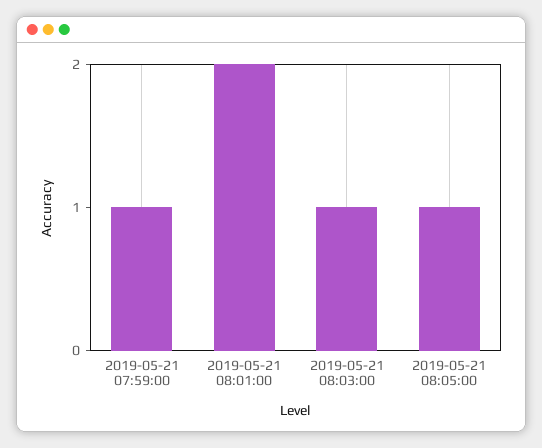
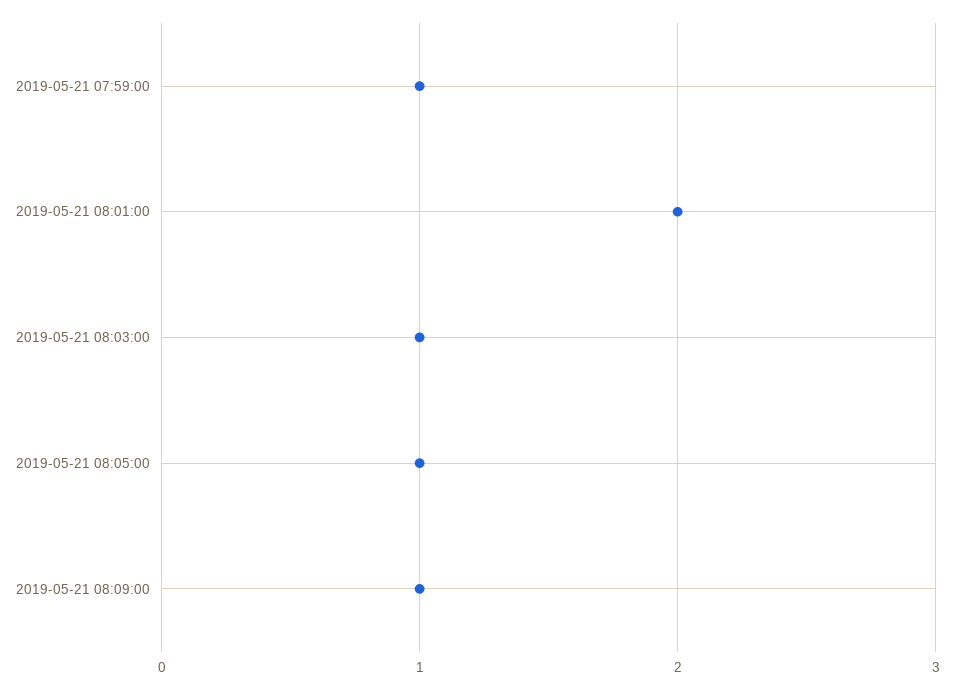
2019-05-21 08:09:00: none -> 1

